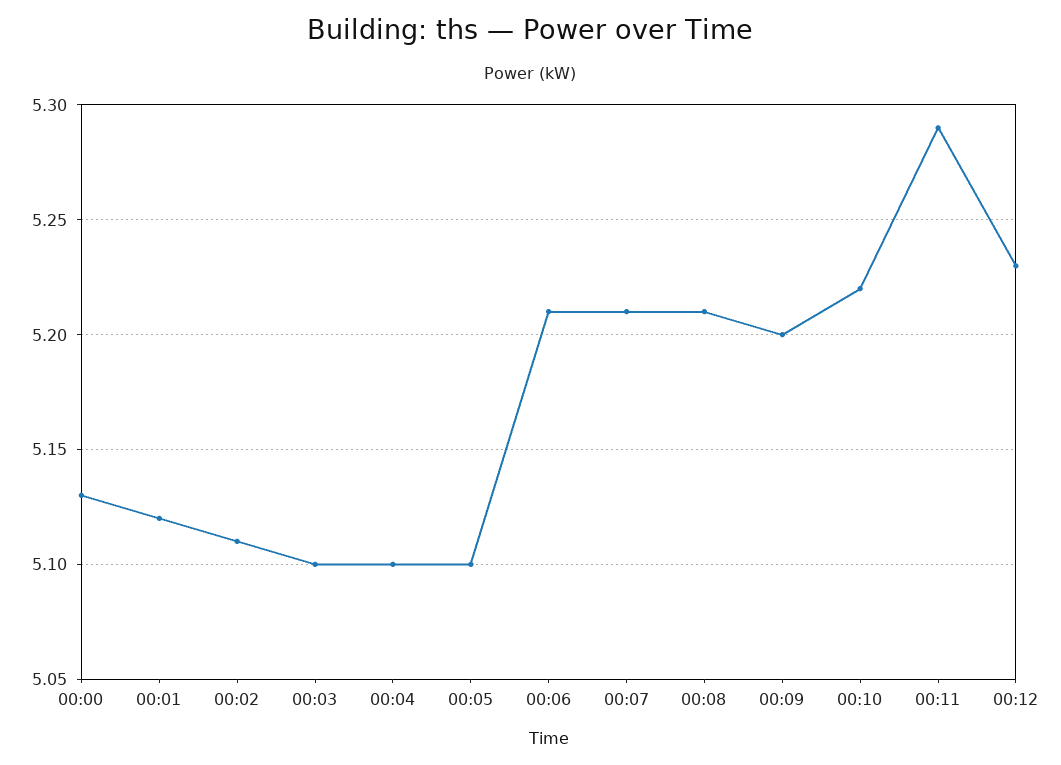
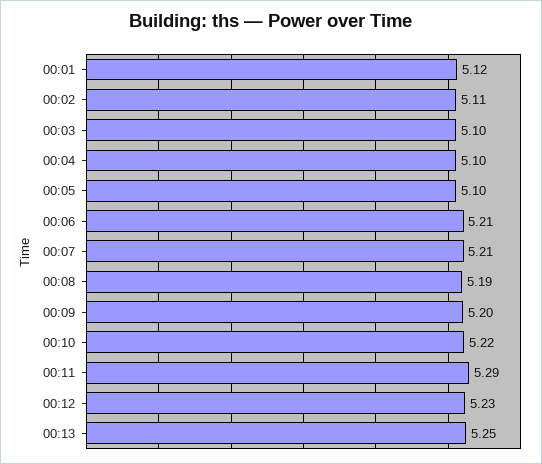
00:00: 5.13 -> none
00:08: 5.21 -> 5.19
00:13: none -> 5.25

